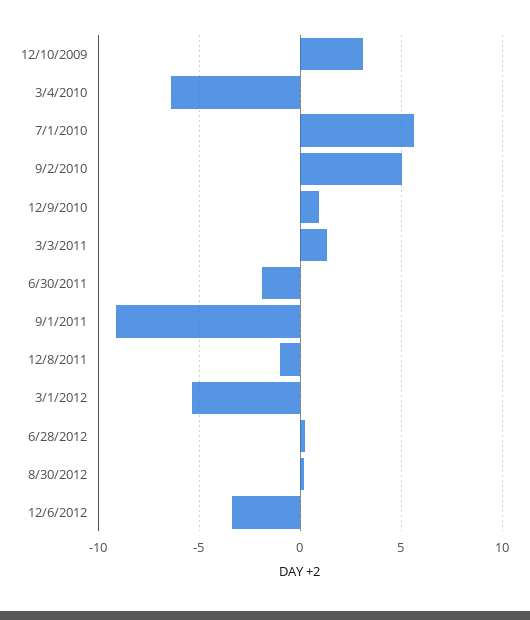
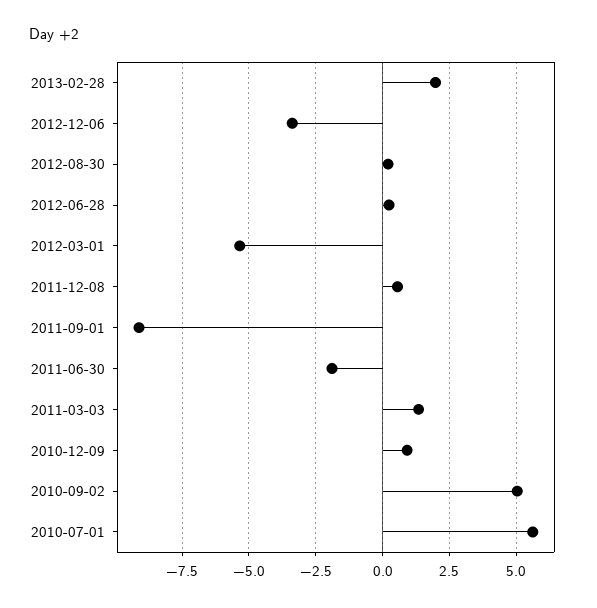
12/10/2009: 3 -> none
3/4/2010: -6.5 -> none
12/8/2011: -1 -> 0.5
2013-02-28: none -> 2

